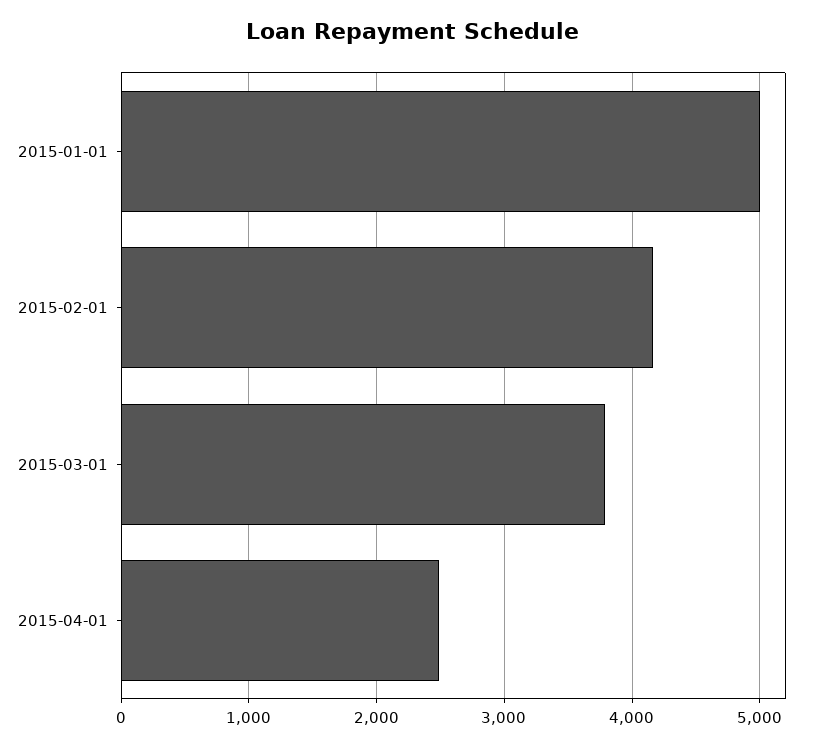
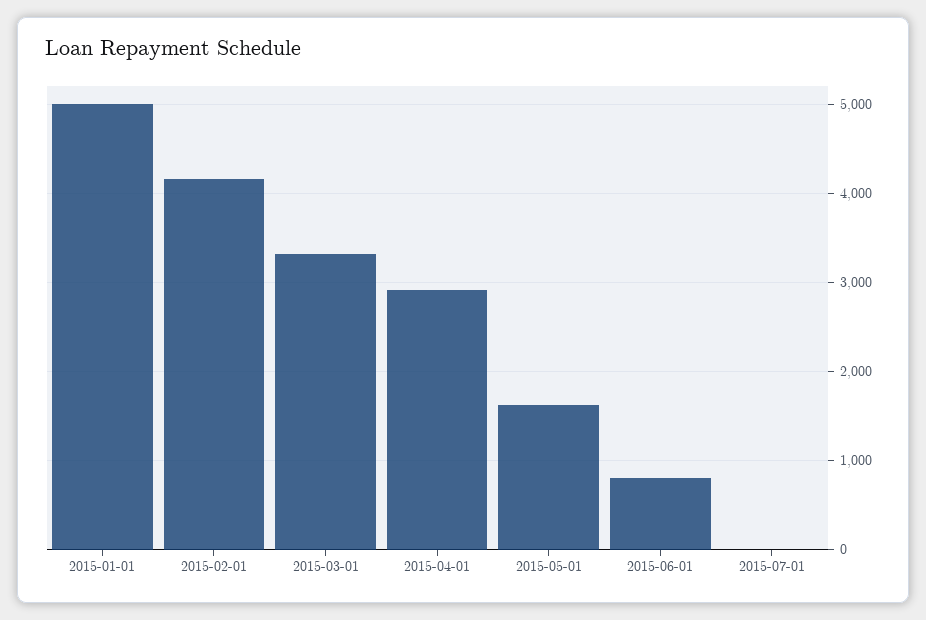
2015-03-01: 3800 -> 3300
2015-04-01: 2500 -> 2900
2015-05-01: none -> 1600
2015-06-01: none -> 800
2015-07-01: none -> 0

